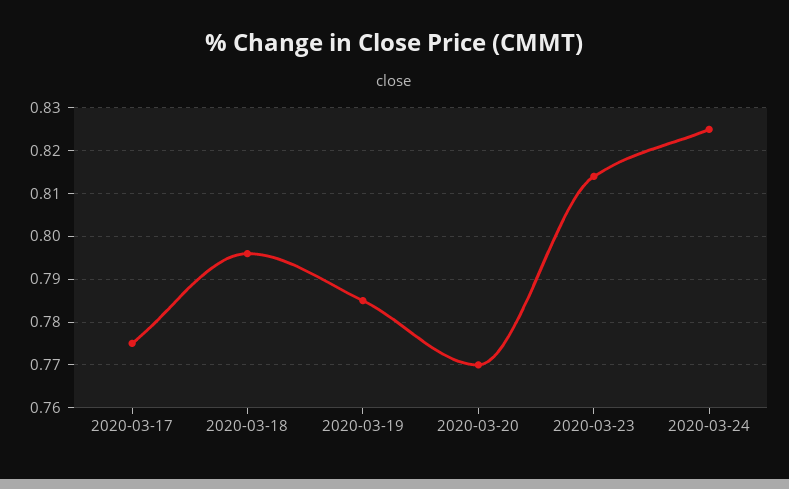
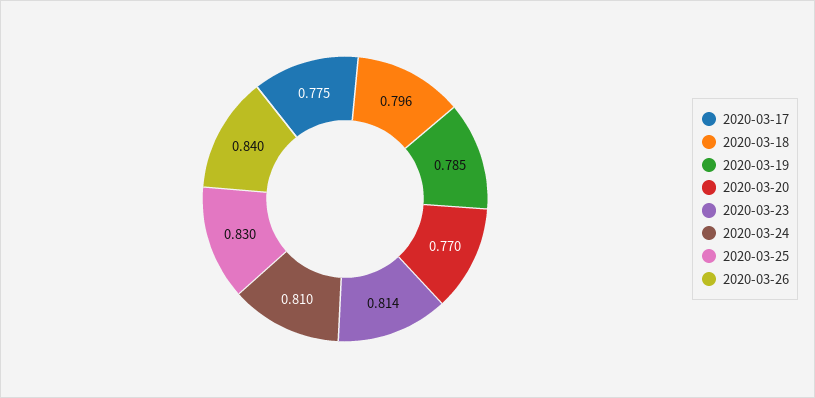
2020-03-24: 0.825 -> 0.81
2020-03-25: none -> 0.83
2020-03-26: none -> 0.84

